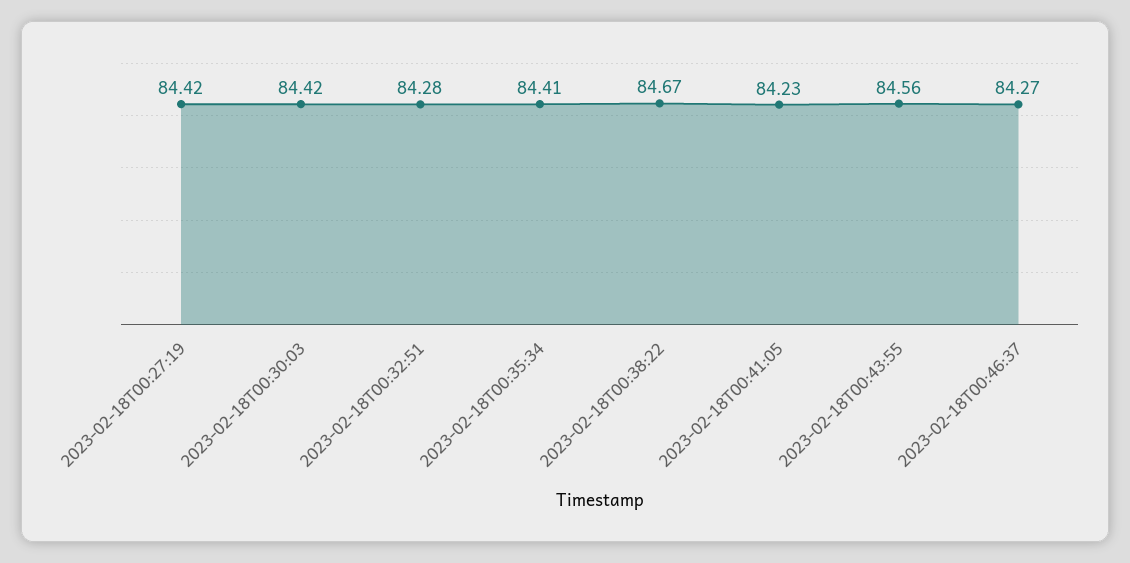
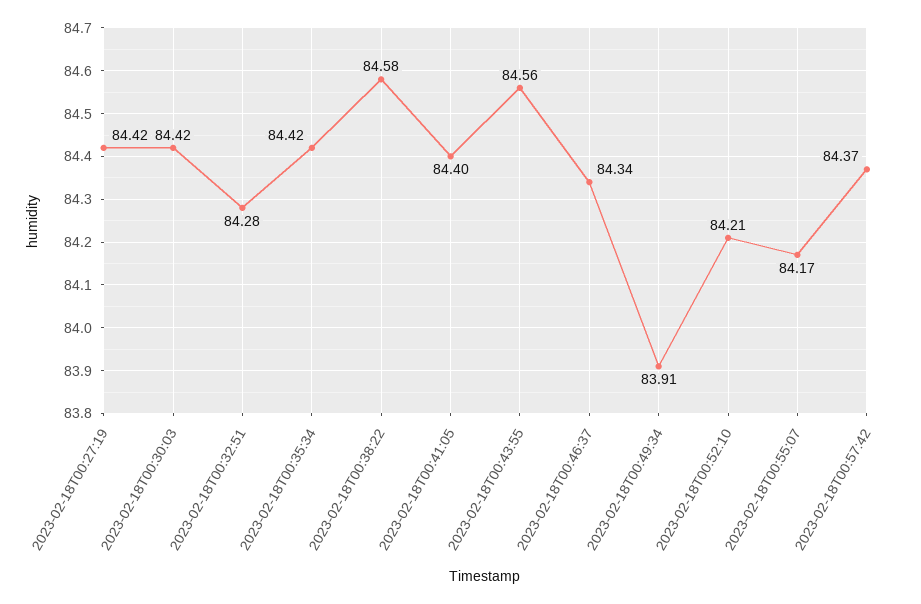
2023-02-18T00:35:34: 84.41 -> 84.42
2023-02-18T00:38:22: 84.67 -> 84.58
2023-02-18T00:41:05: 84.23 -> 84.4
2023-02-18T00:46:37: 84.27 -> 84.34
2023-02-18T00:49:34: none -> 83.91
2023-02-18T00:52:10: none -> 84.21
2023-02-18T00:55:07: none -> 84.17
2023-02-18T00:57:42: none -> 84.37

